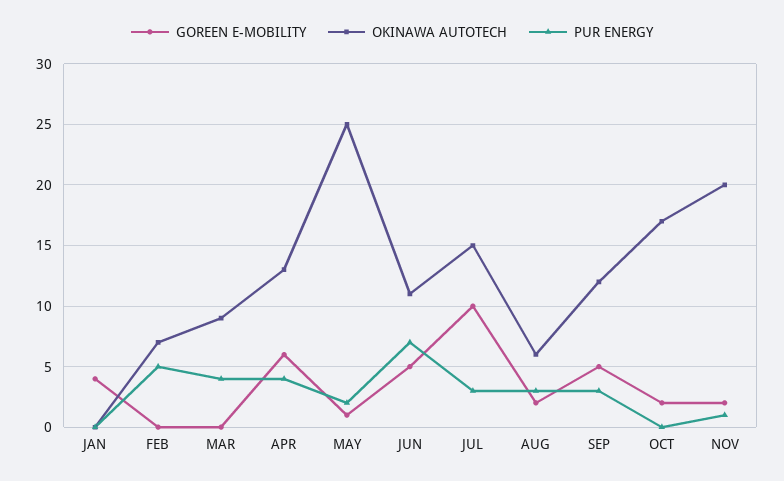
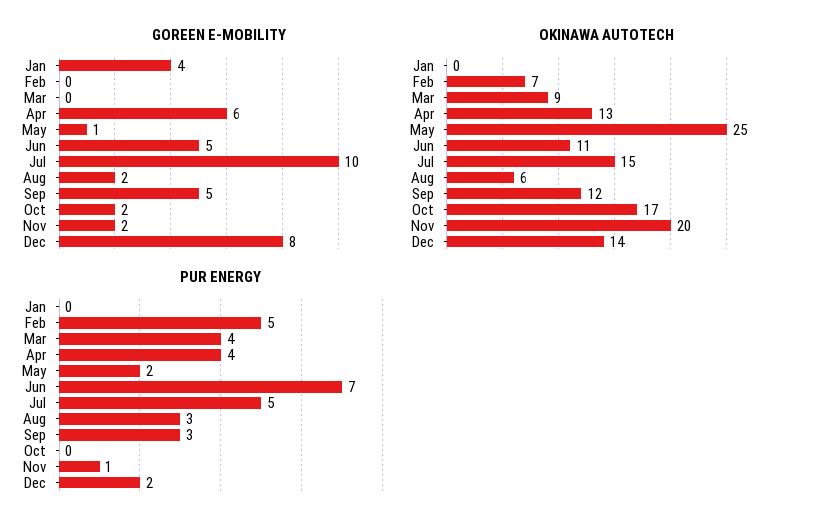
PUR ENERGY, JUL: 3 -> 5
GOREEN E-MOBILITY, Dec: none -> 8
OKINAWA AUTOTECH, Dec: none -> 14
PUR ENERGY, Dec: none -> 2

